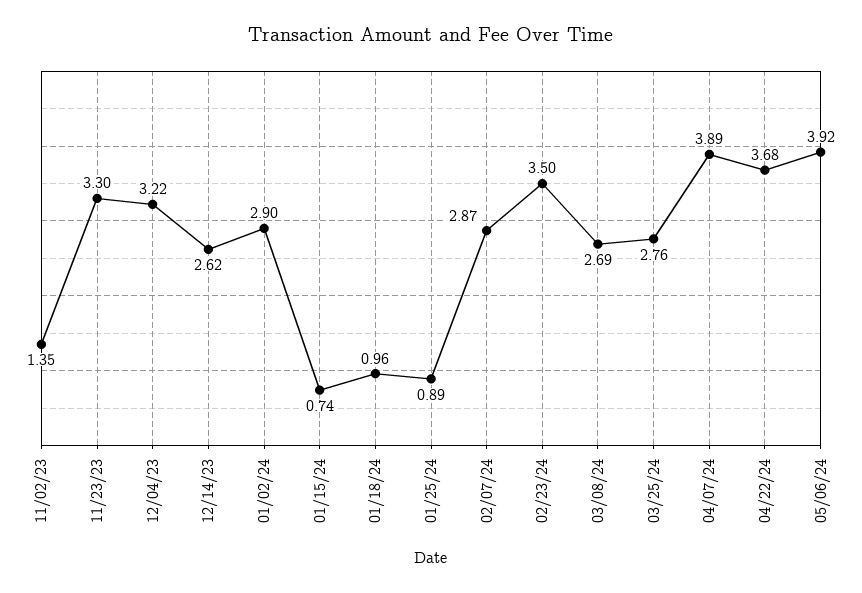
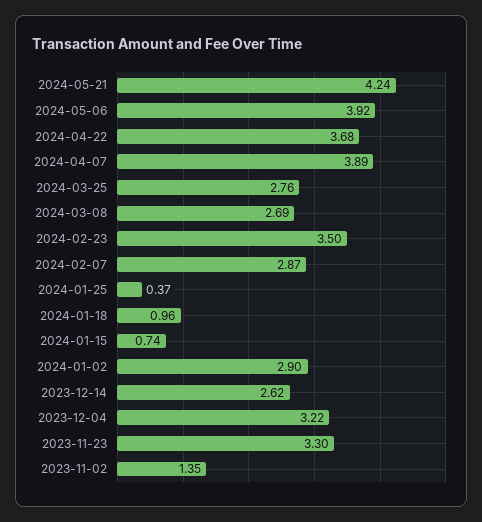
01/25/24: 0.89 -> 0.37
2024-05-21: none -> 4.24

